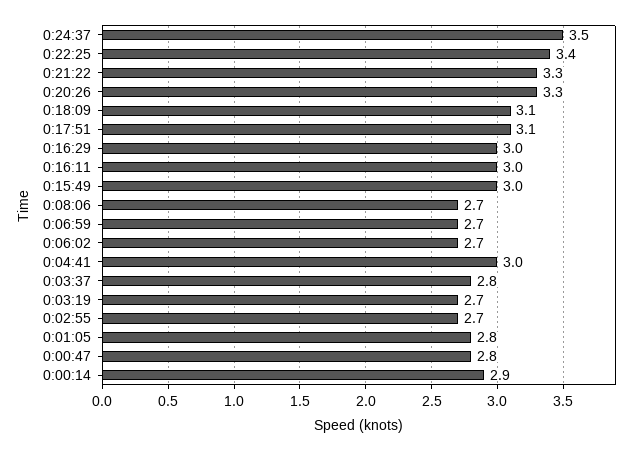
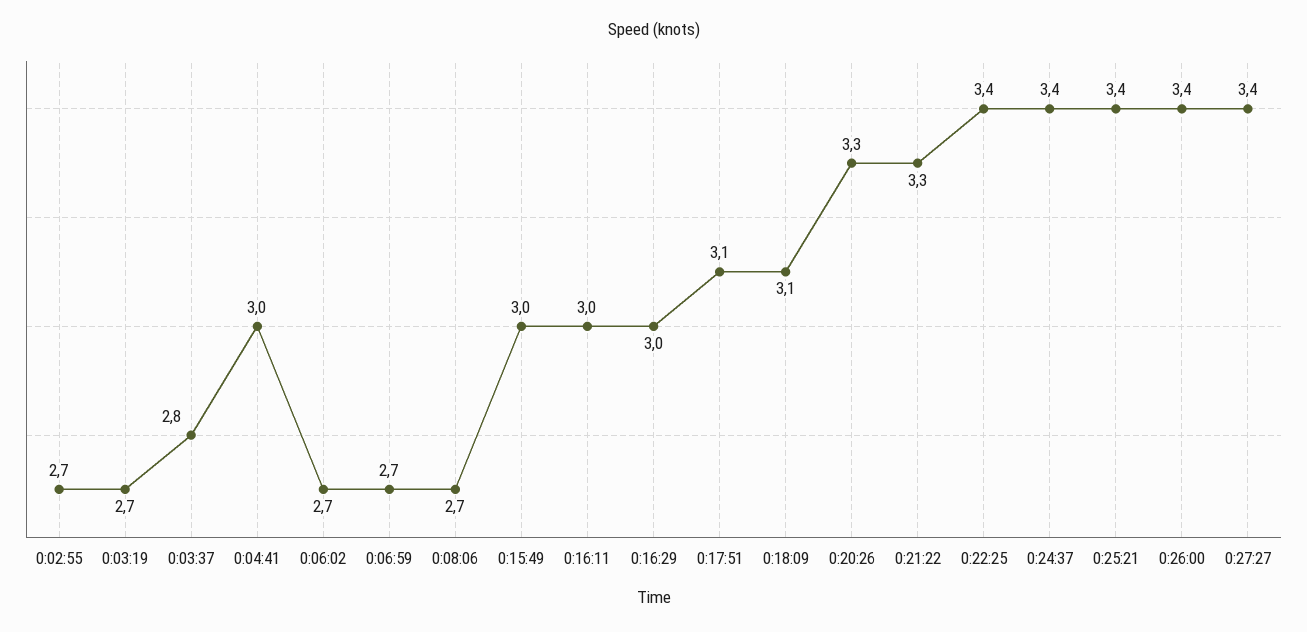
0:24:37: 3.5 -> 3.4
0:01:05: 2.8 -> none
0:00:47: 2.8 -> none
0:00:14: 2.9 -> none
0:25:21: none -> 3.4
0:26:00: none -> 3.4
0:27:27: none -> 3.4

